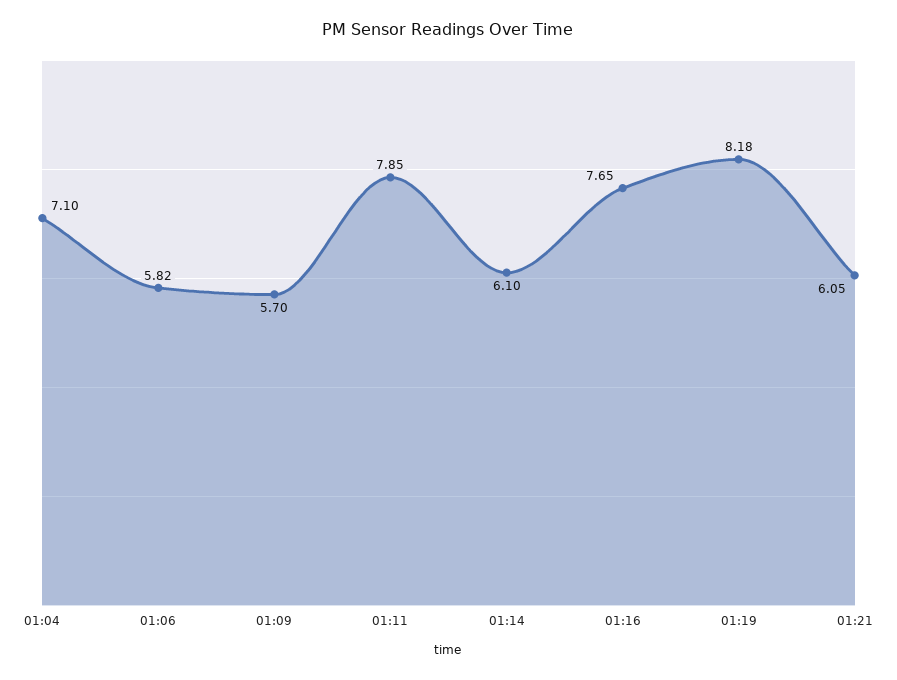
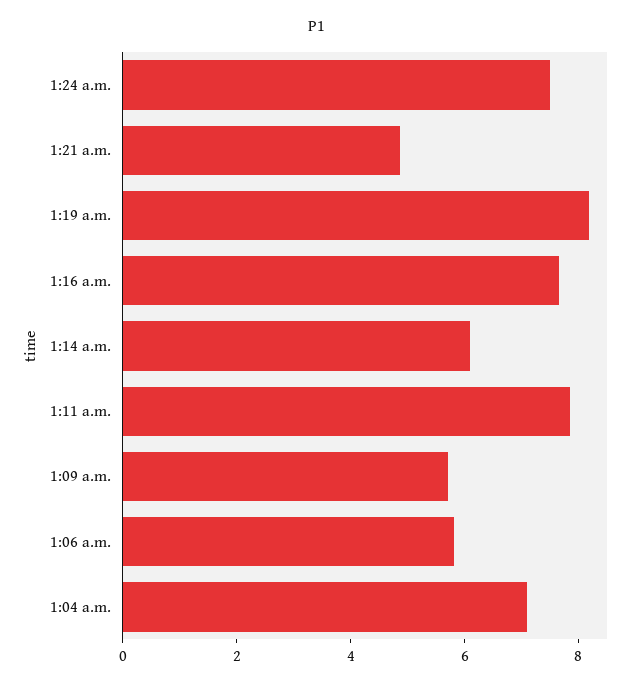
01:21: 6.05 -> 5
1:24 a.m.: none -> 7.5

